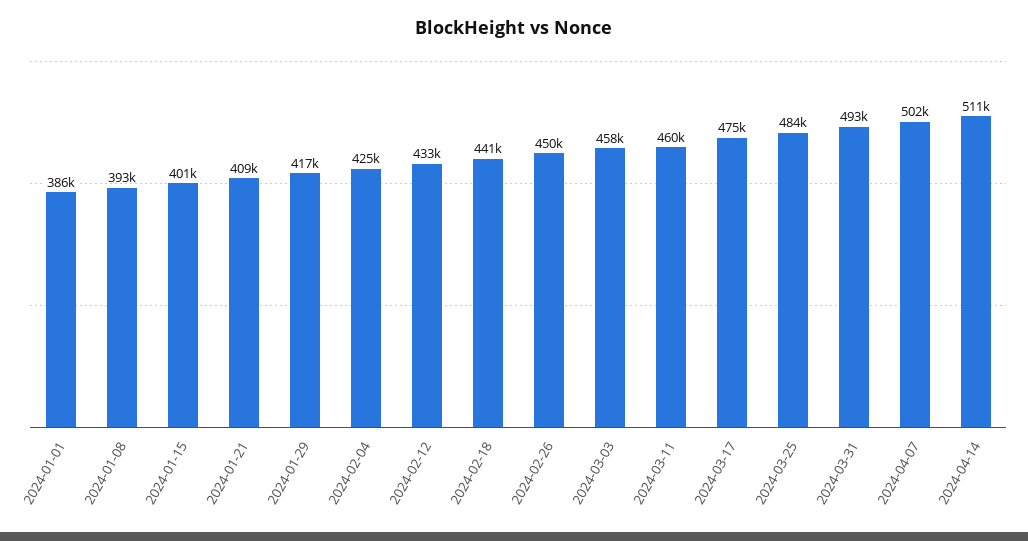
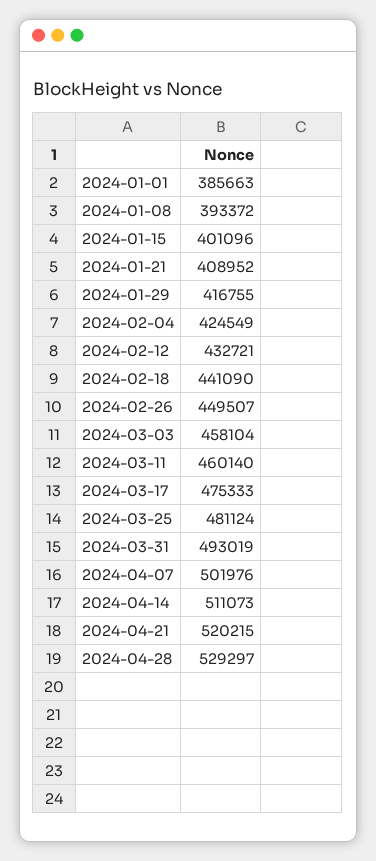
2024-03-25: 484000 -> 481124
2024-04-21: none -> 520215
2024-04-28: none -> 529297

